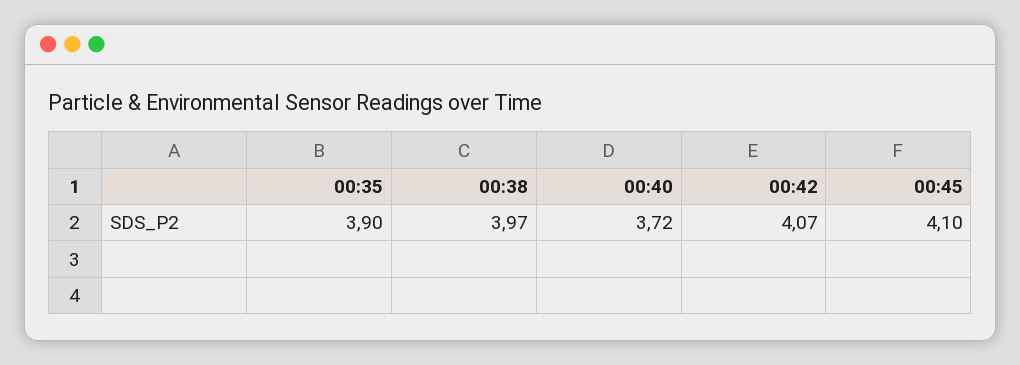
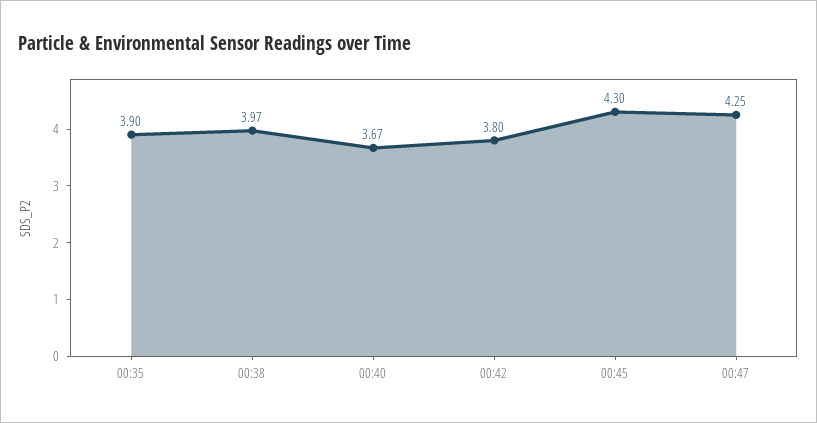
00:40: 3.72 -> 3.67
00:42: 4.07 -> 3.8
00:45: 4.1 -> 4.3
00:47: none -> 4.25

